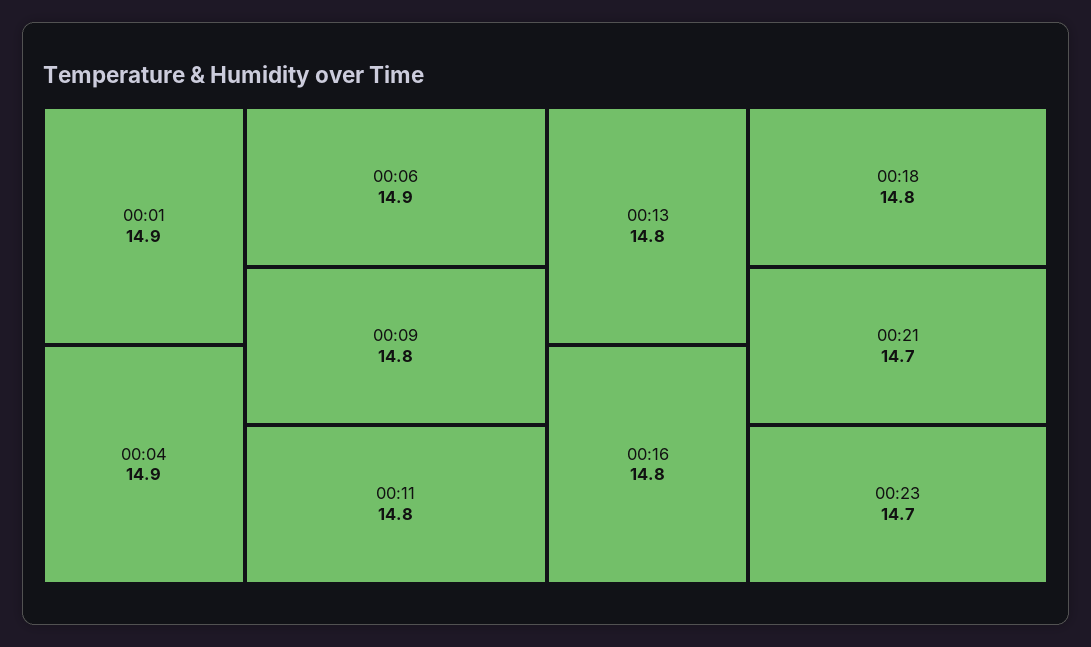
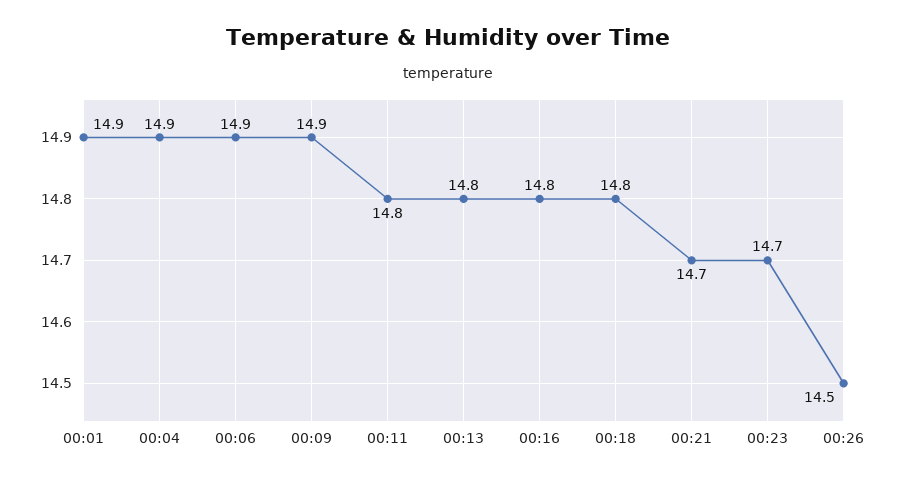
00:09: 14.8 -> 14.9
00:26: none -> 14.5

